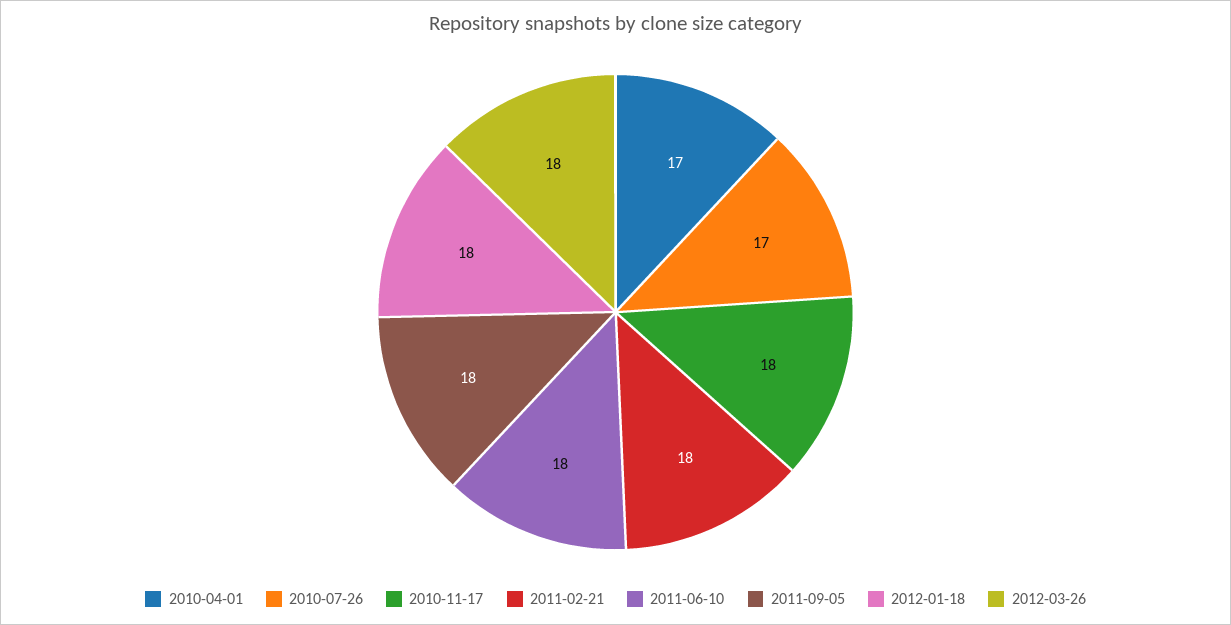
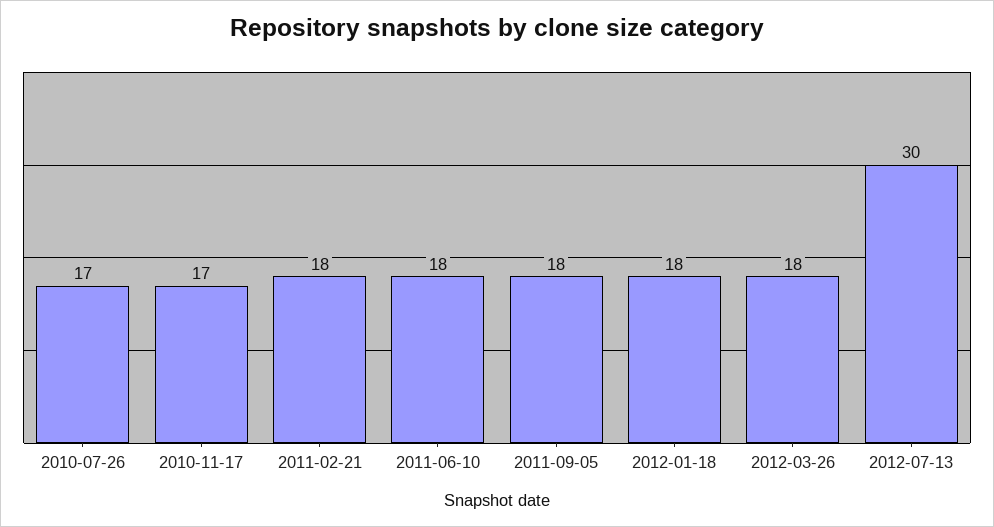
2010-04-01: 17 -> none
2010-11-17: 18 -> 17
2012-07-13: none -> 30

